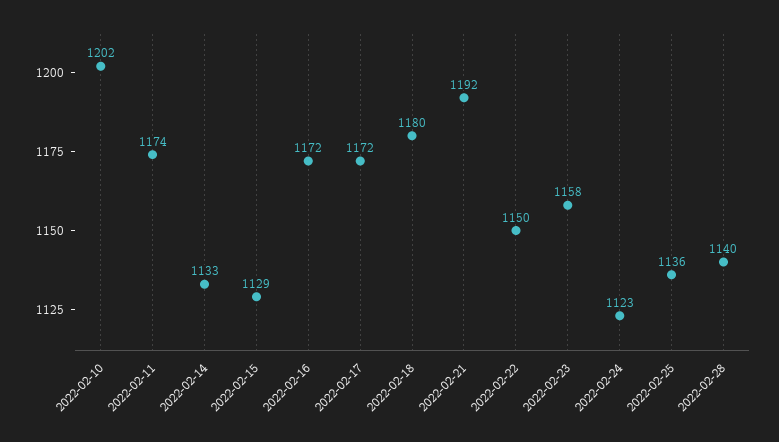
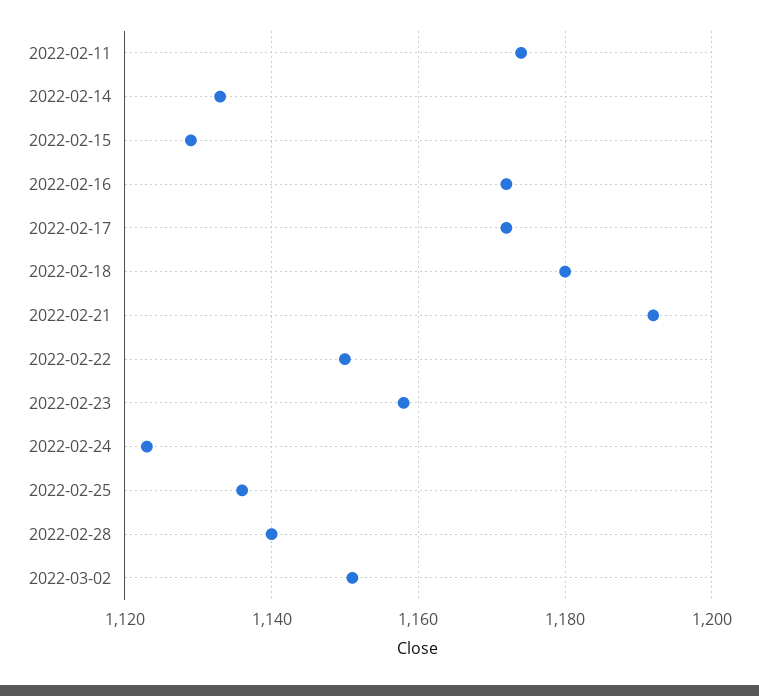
2022-02-10: 1202 -> none
2022-03-02: none -> 1150

